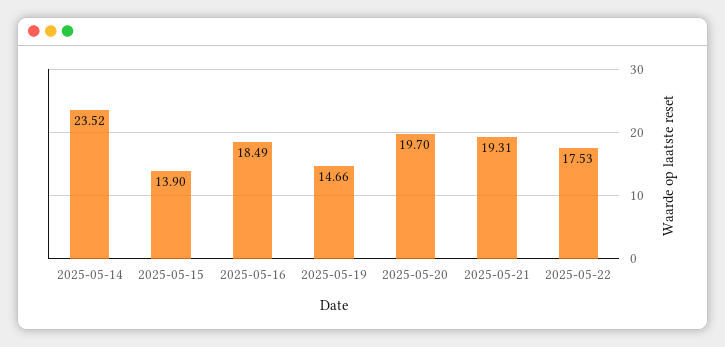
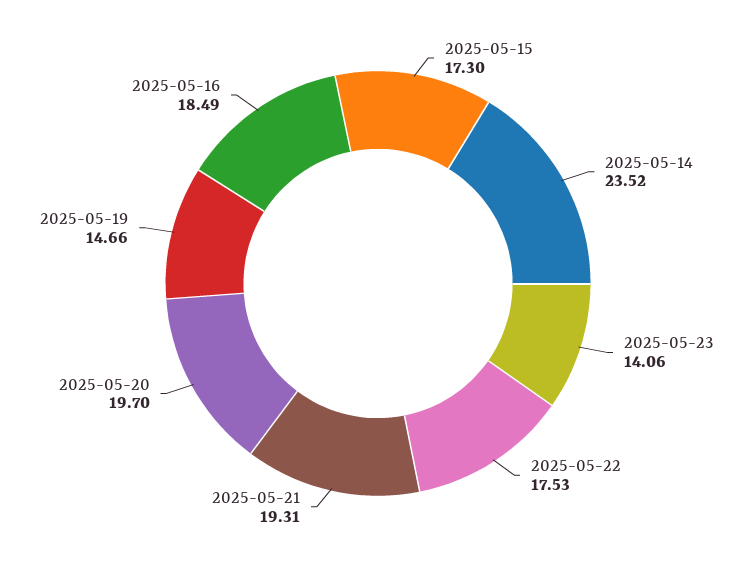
2025-05-15: 13.9 -> 17.3
2025-05-23: none -> 14.06

